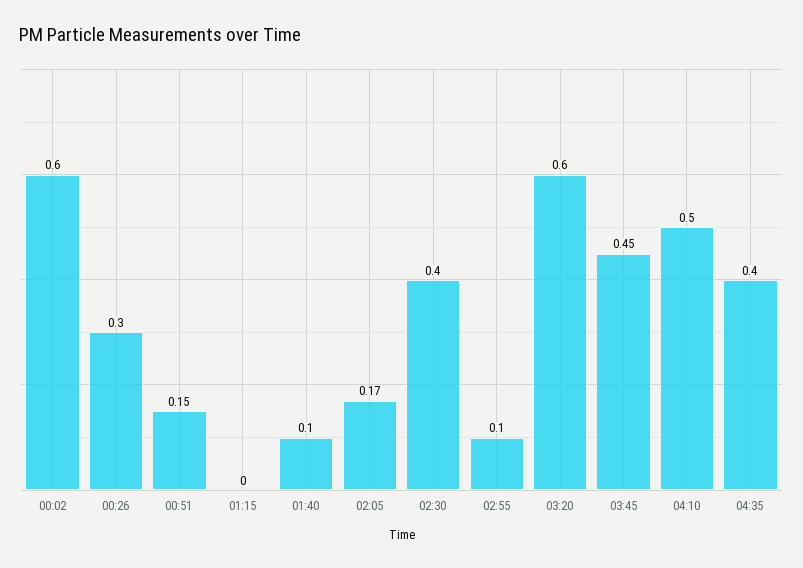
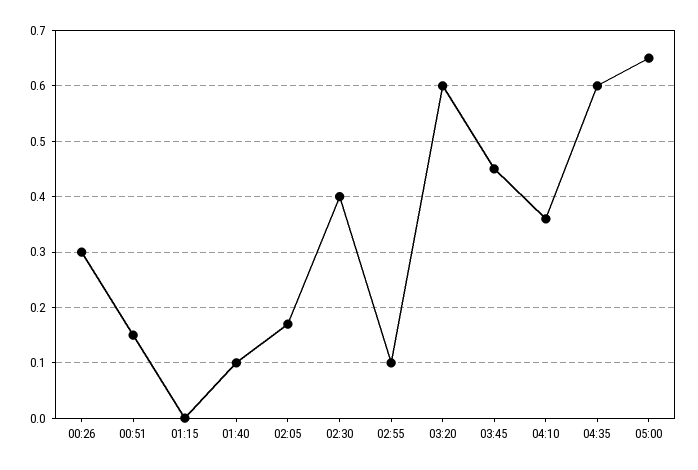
00:02: 0.6 -> none
04:10: 0.5 -> 0.35
04:35: 0.4 -> 0.6
05:00: none -> 0.65

